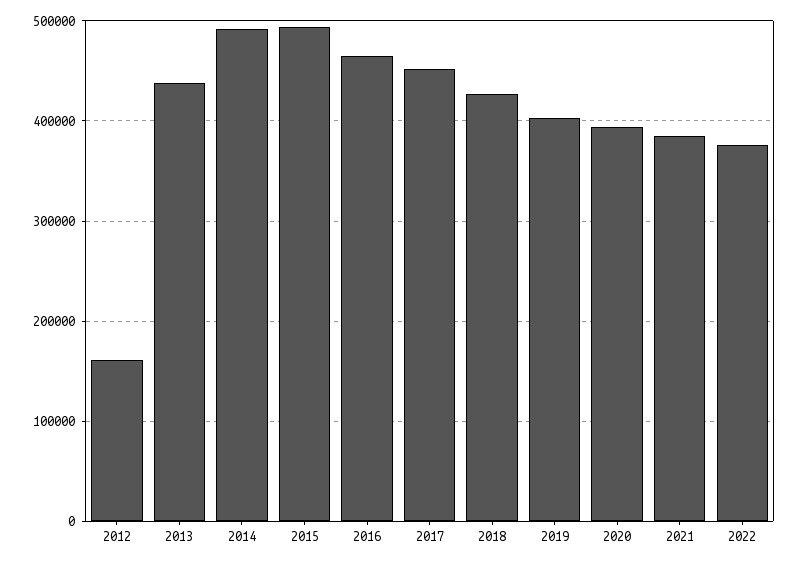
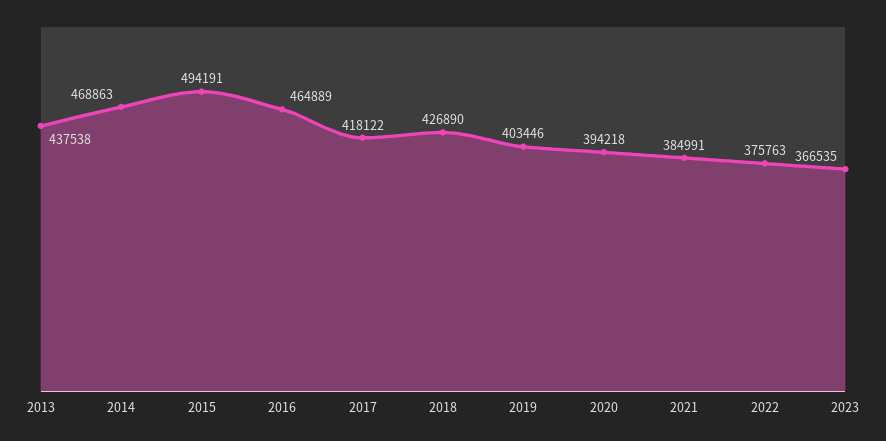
2012: 160000 -> none
2014: 490000 -> 468863
2017: 450000 -> 418122
2023: none -> 366535

